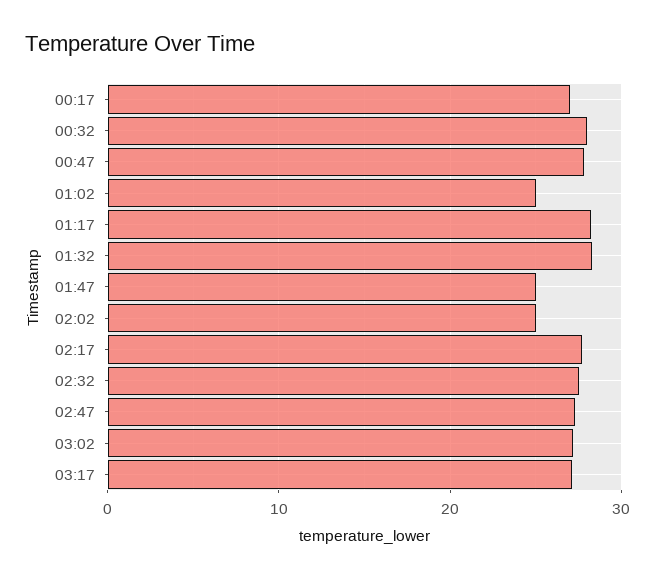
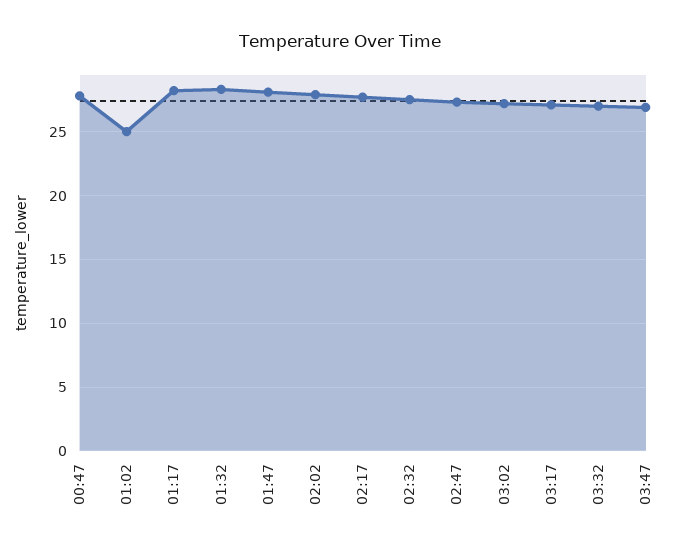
00:17: 27 -> none
00:32: 28 -> none
01:47: 25 -> 28
02:02: 25 -> 28
03:32: none -> 27
03:47: none -> 27

